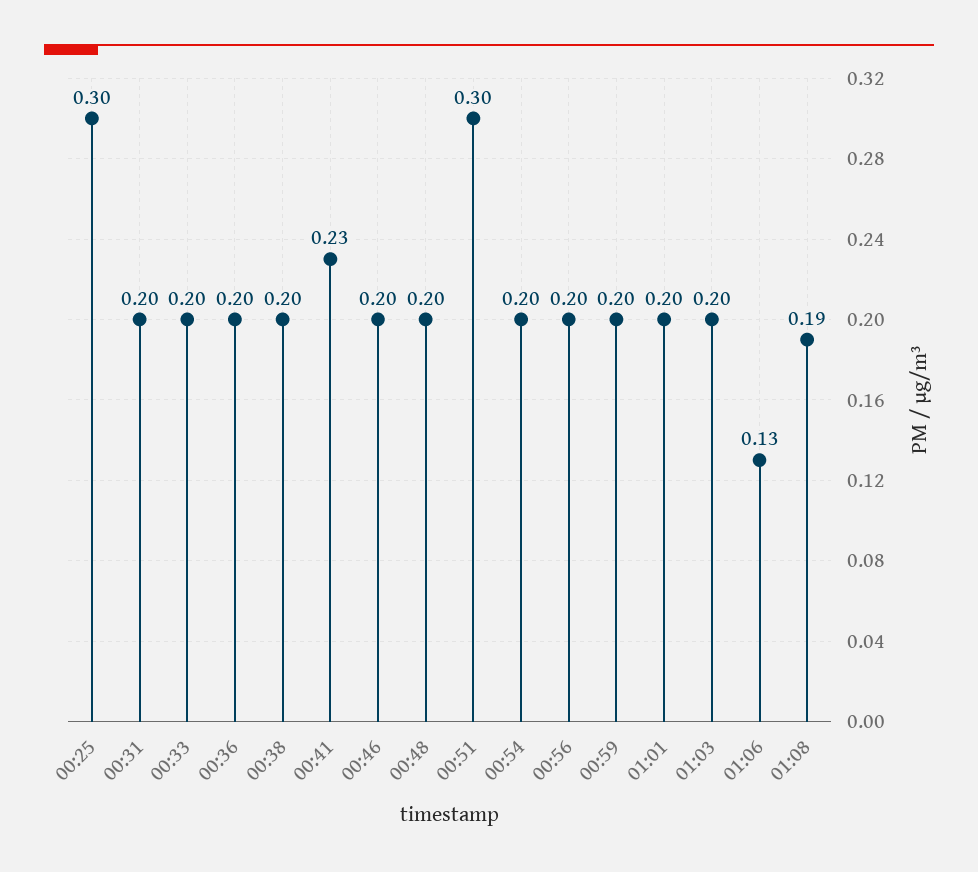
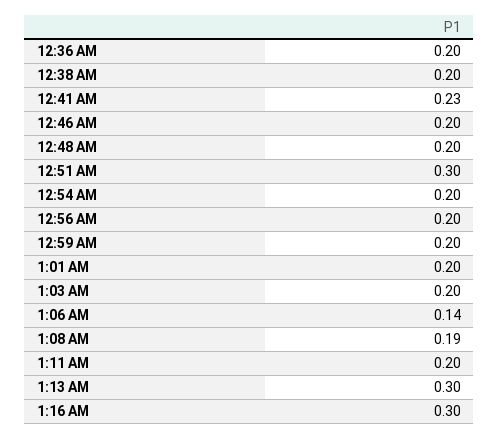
00:25: 0.3 -> none
00:31: 0.2 -> none
00:33: 0.2 -> none
01:06: 0.13 -> 0.14
1:11 AM: none -> 0.2
1:13 AM: none -> 0.3
1:16 AM: none -> 0.3

